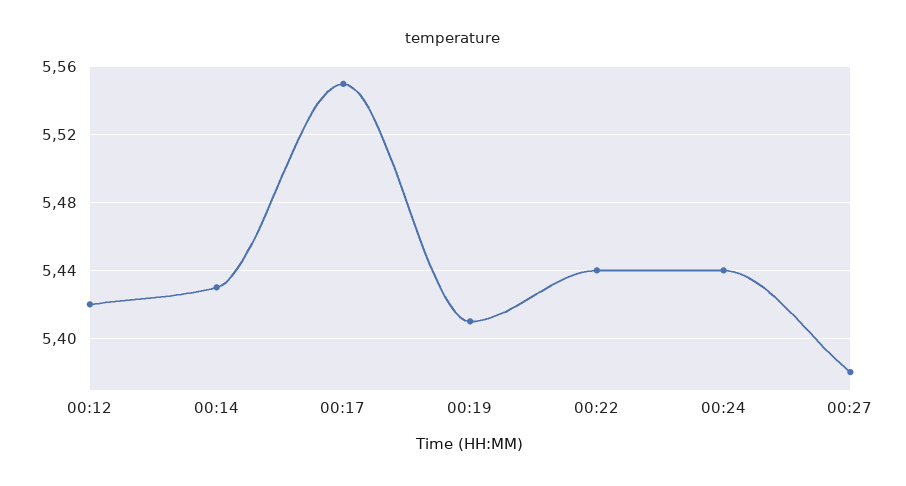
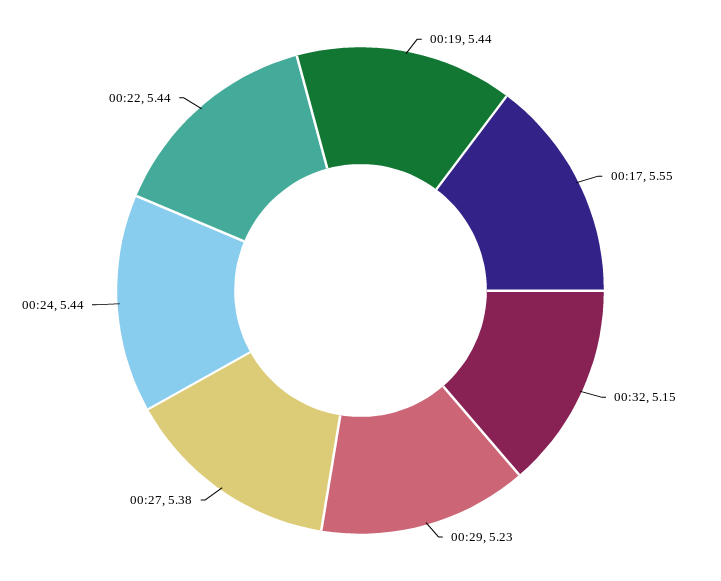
00:12: 5.42 -> none
00:14: 5.43 -> none
00:19: 5.41 -> 5.44
00:32: none -> 5.15
00:29: none -> 5.23

